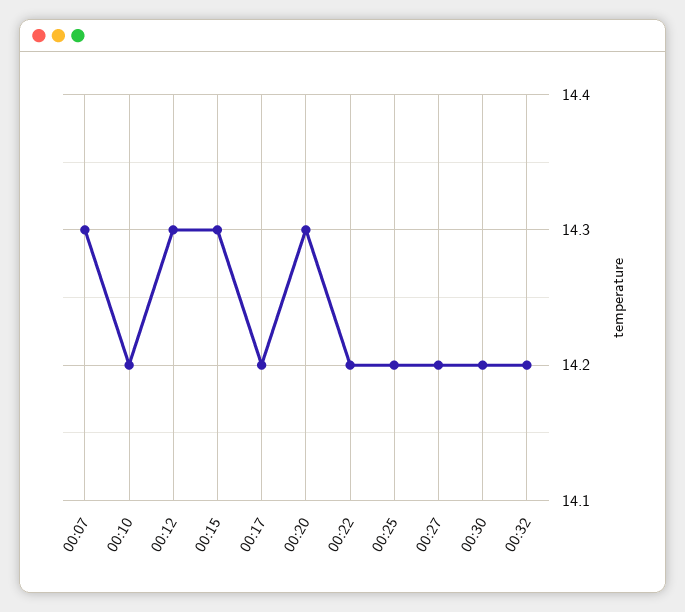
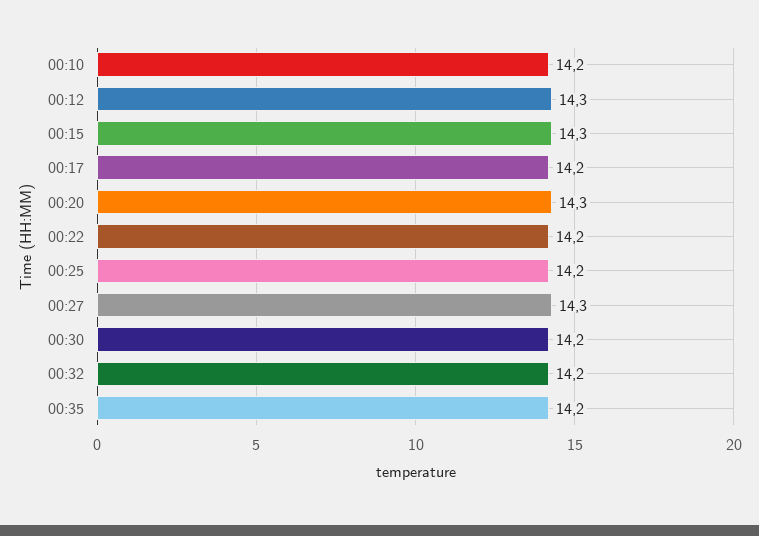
00:07: 14.3 -> none
00:27: 14.2 -> 14.3
00:35: none -> 14.2

